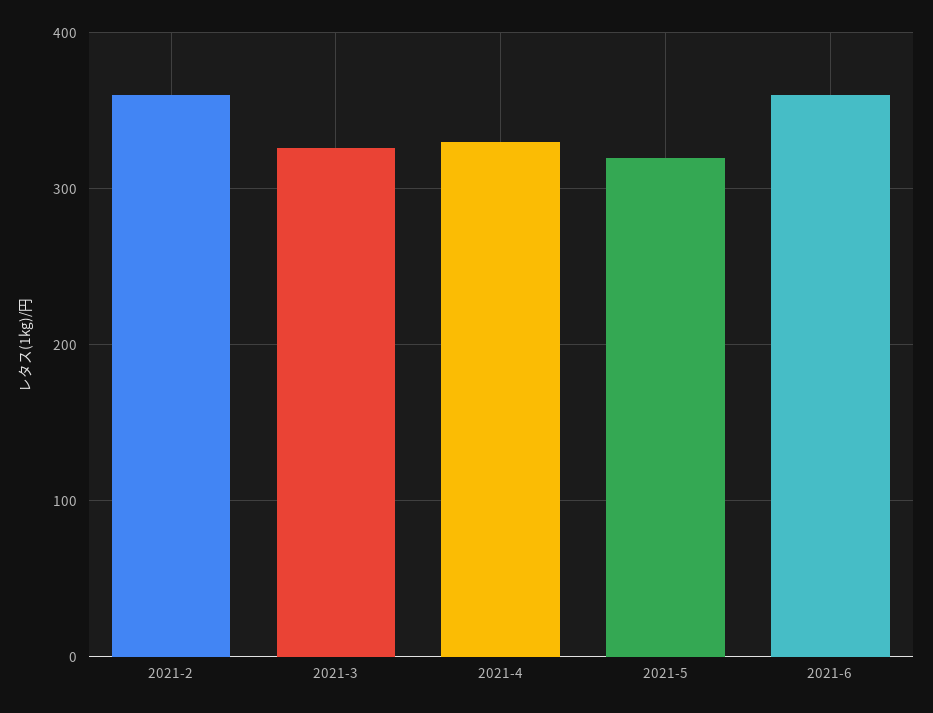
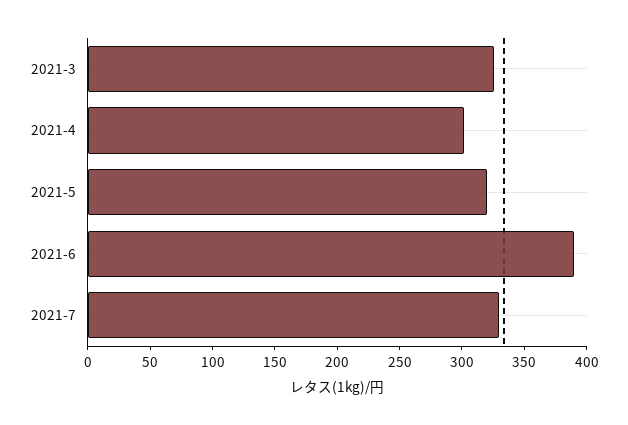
2021-2: 360 -> none
2021-4: 330 -> 300
2021-6: 360 -> 390
2021-7: none -> 330

